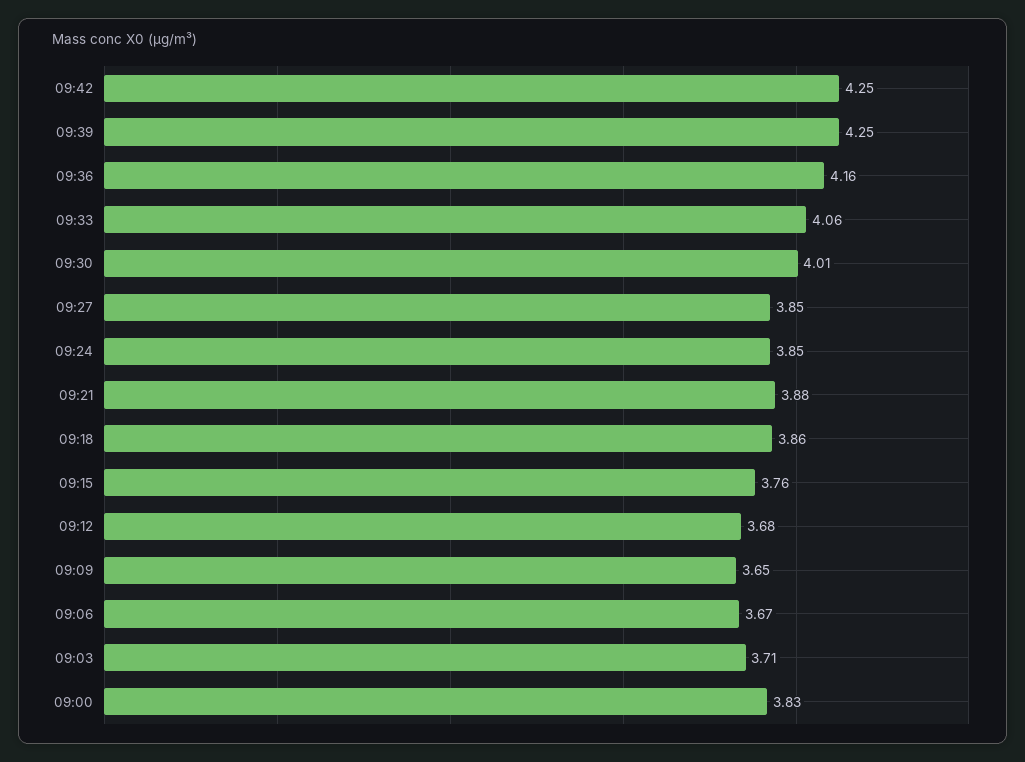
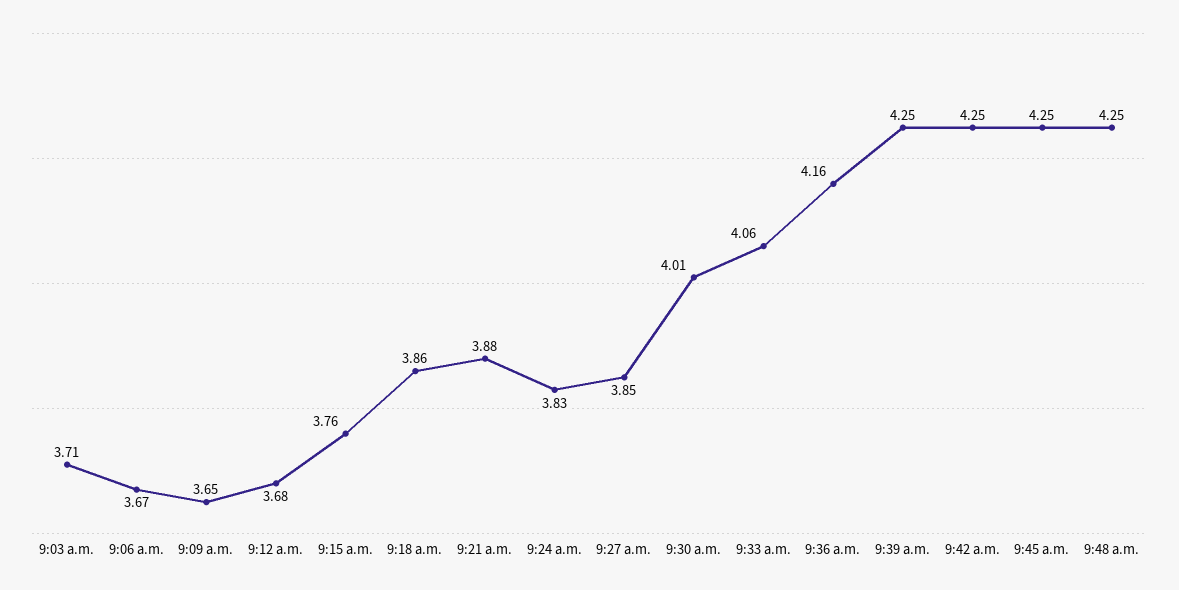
09:24: 3.85 -> 3.83
09:00: 3.83 -> none
9:45 a.m.: none -> 4.25
9:48 a.m.: none -> 4.25

